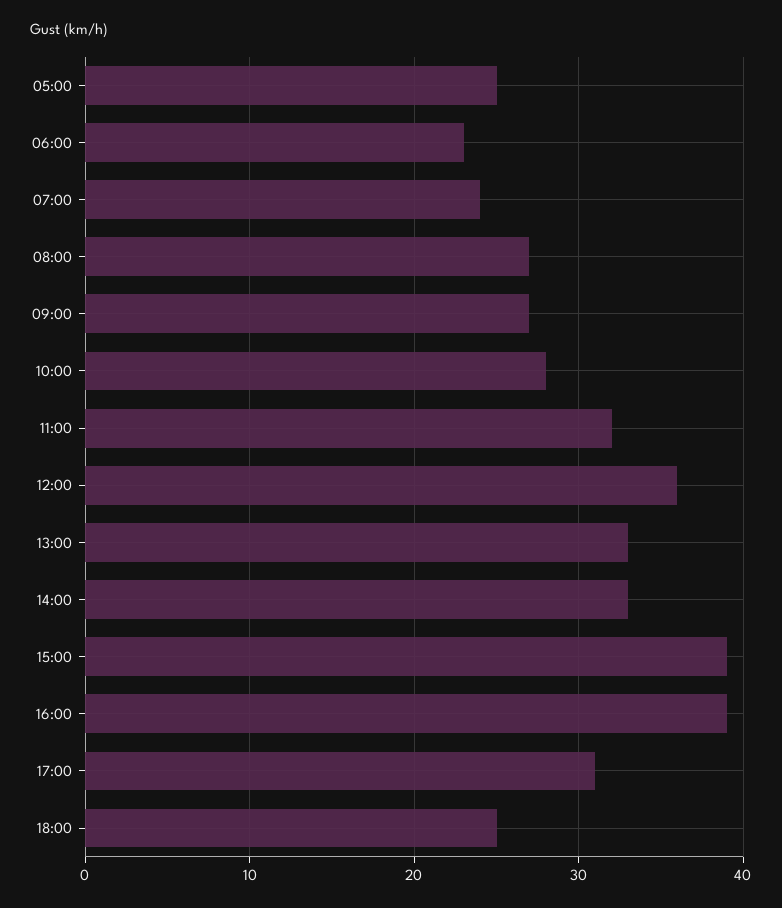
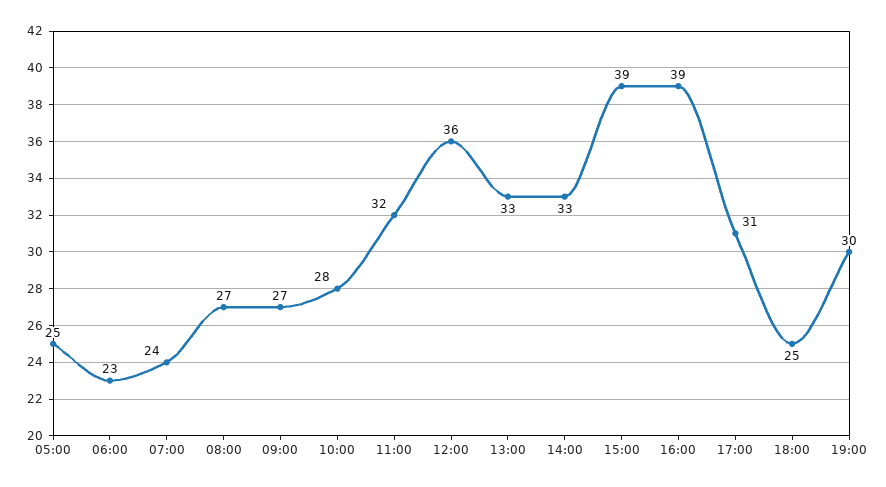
19:00: none -> 30

